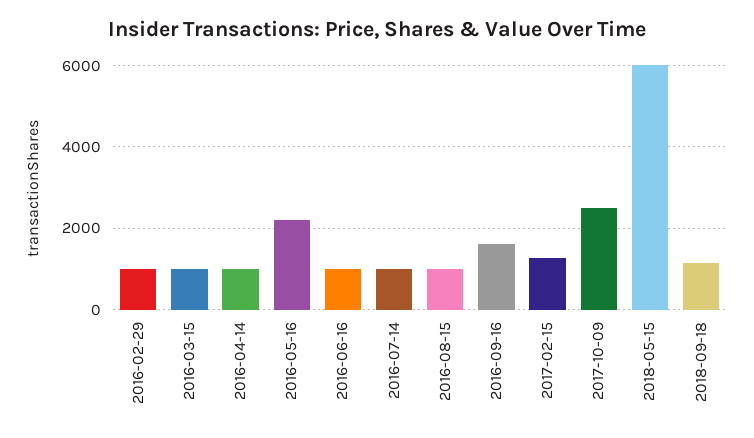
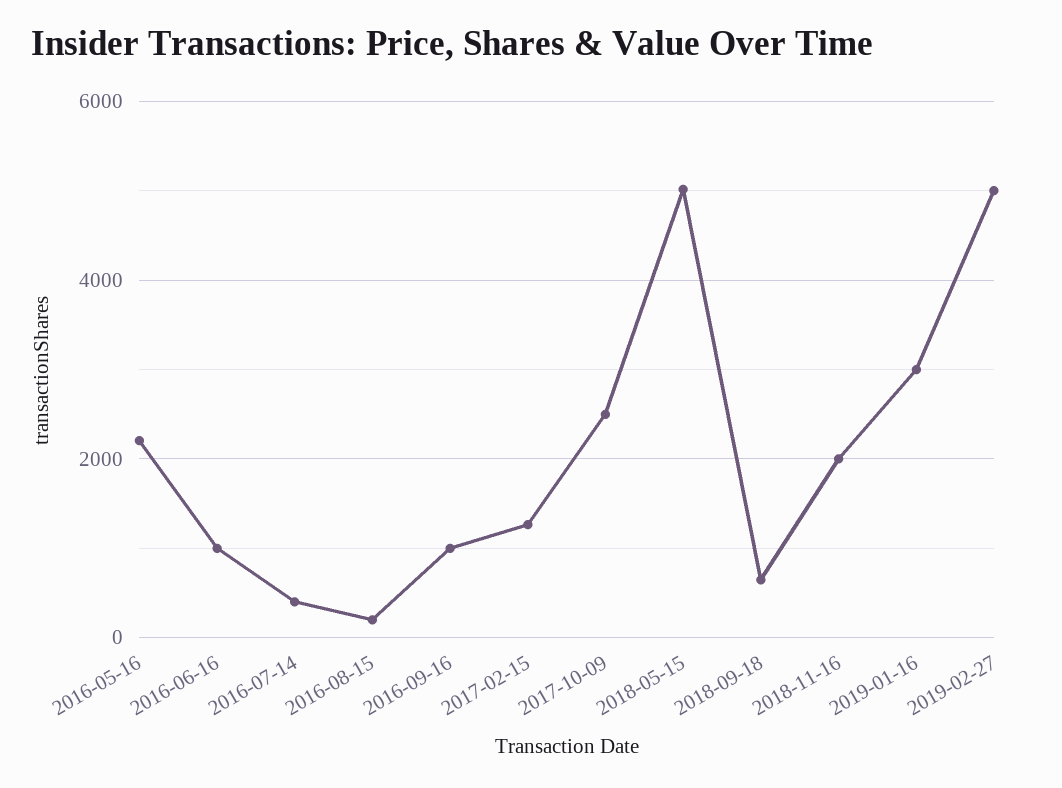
2016-02-29: 1000 -> none
2016-03-15: 1000 -> none
2016-04-14: 1000 -> none
2016-07-14: 1000 -> 400
2016-08-15: 1000 -> 200
2016-09-16: 1600 -> 1000
2018-05-15: 6000 -> 5000
2018-09-18: 1200 -> 600
2018-11-16: none -> 2000
2019-01-16: none -> 3000
2019-02-27: none -> 5000

